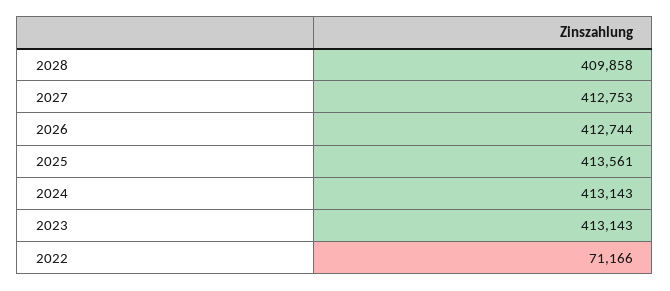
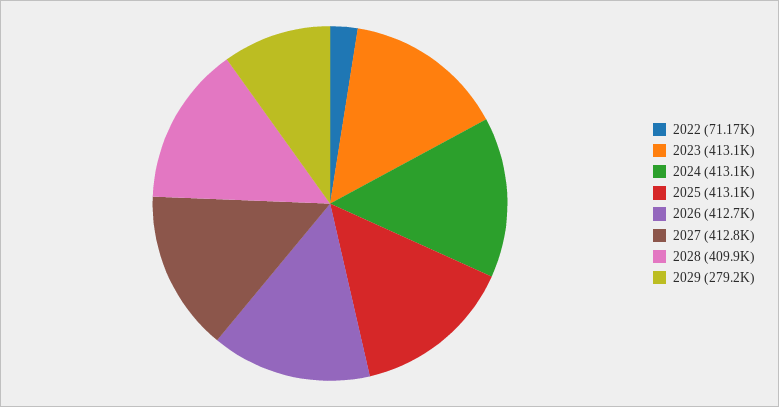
2025: 413561 -> 413100
2029: none -> 279200

